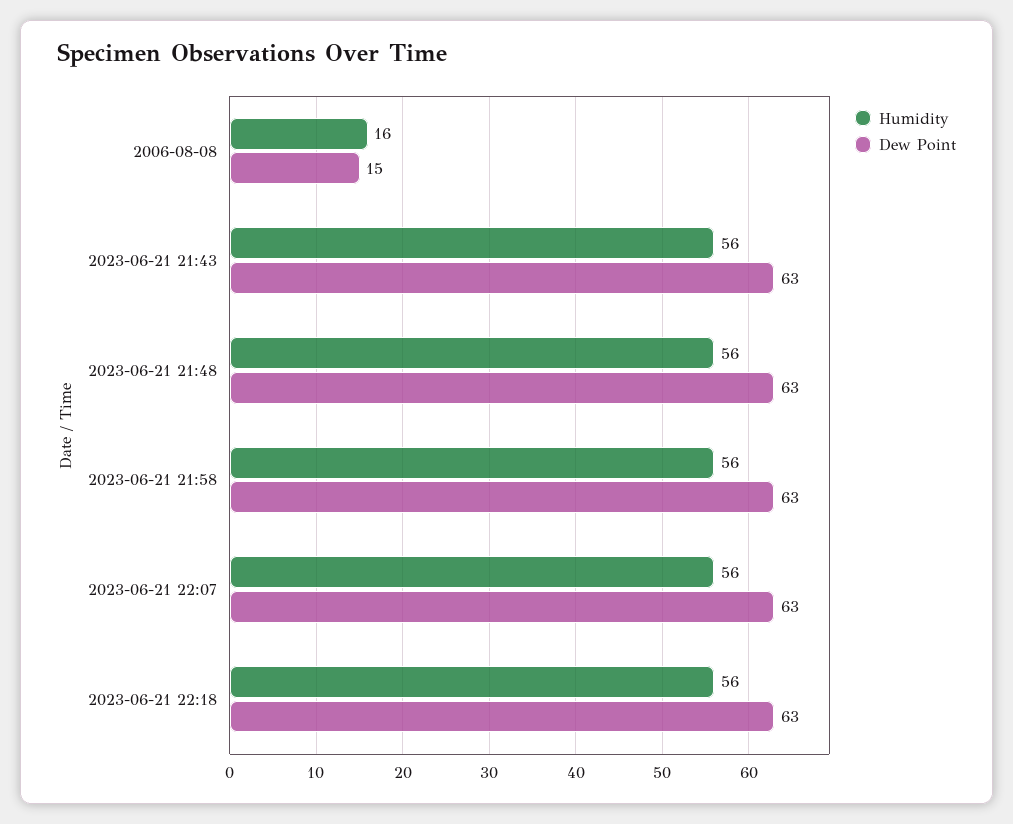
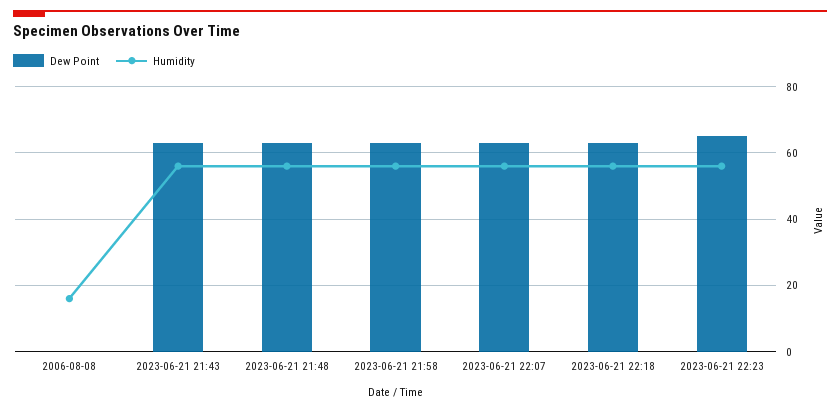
Dew Point, 2006-08-08: 15 -> 0
Dew Point, 2023-06-21 22:23: none -> 65
Humidity, 2023-06-21 22:23: none -> 55

